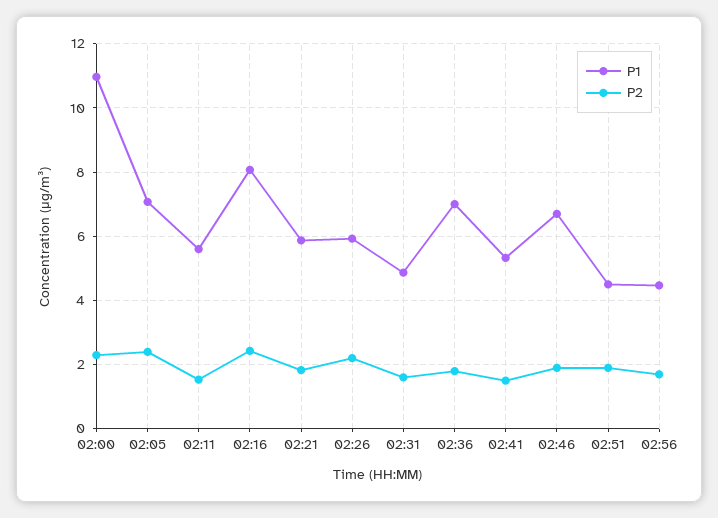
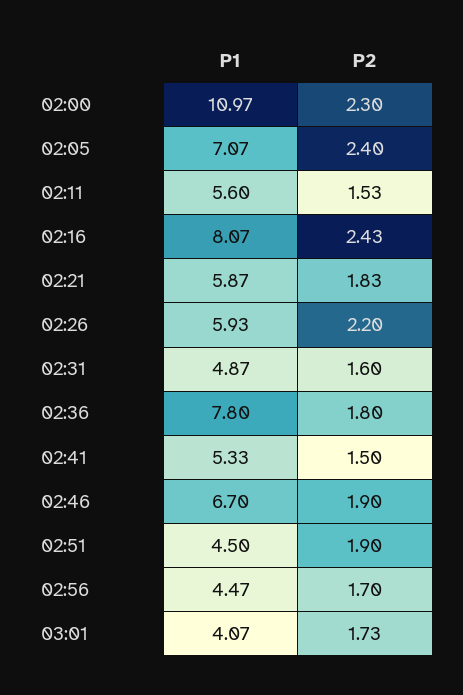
P1, 02:36: 7 -> 7.8
P1, 03:01: none -> 4.07
P2, 03:01: none -> 1.73

